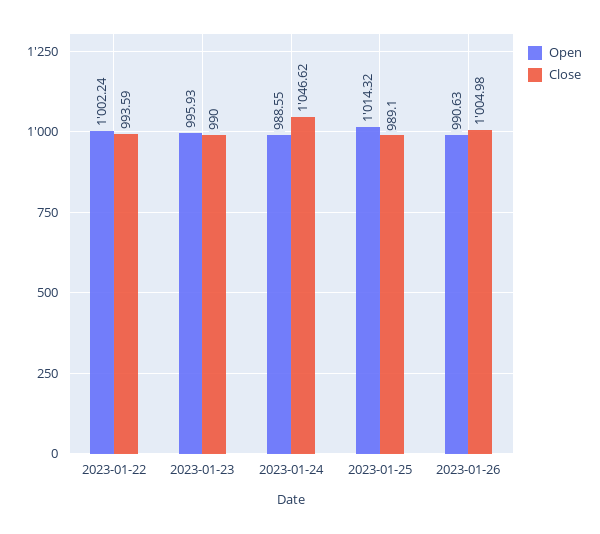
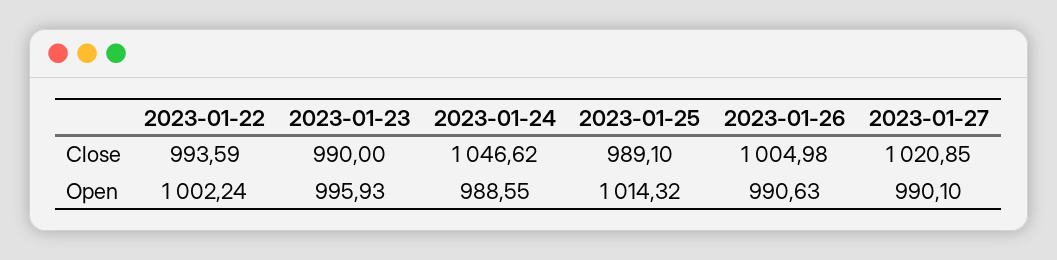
Close, 2023-01-27: none -> 1020.85
Open, 2023-01-27: none -> 990.1

